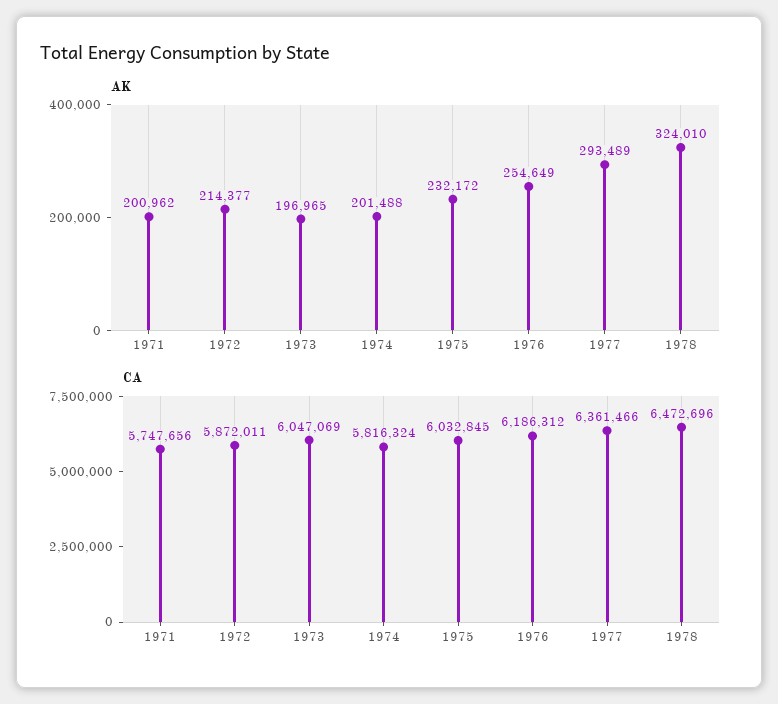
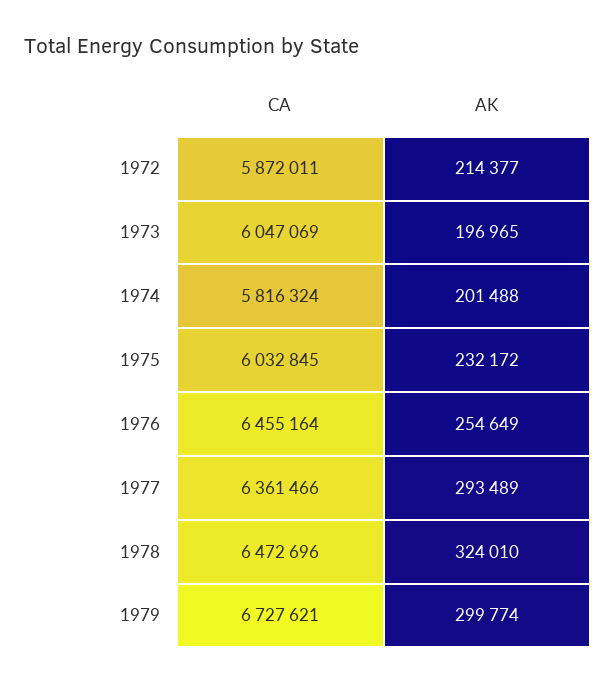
AK, 1971: 200962 -> none
CA, 1971: 5747656 -> none
CA, 1976: 6186312 -> 6455164
CA, 1979: none -> 6727621
AK, 1979: none -> 299774

